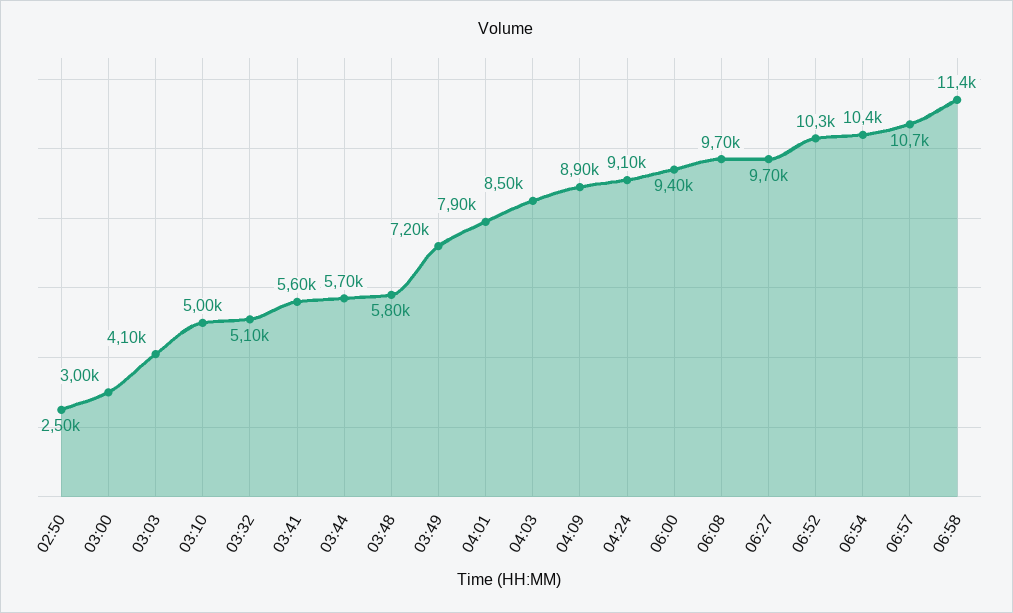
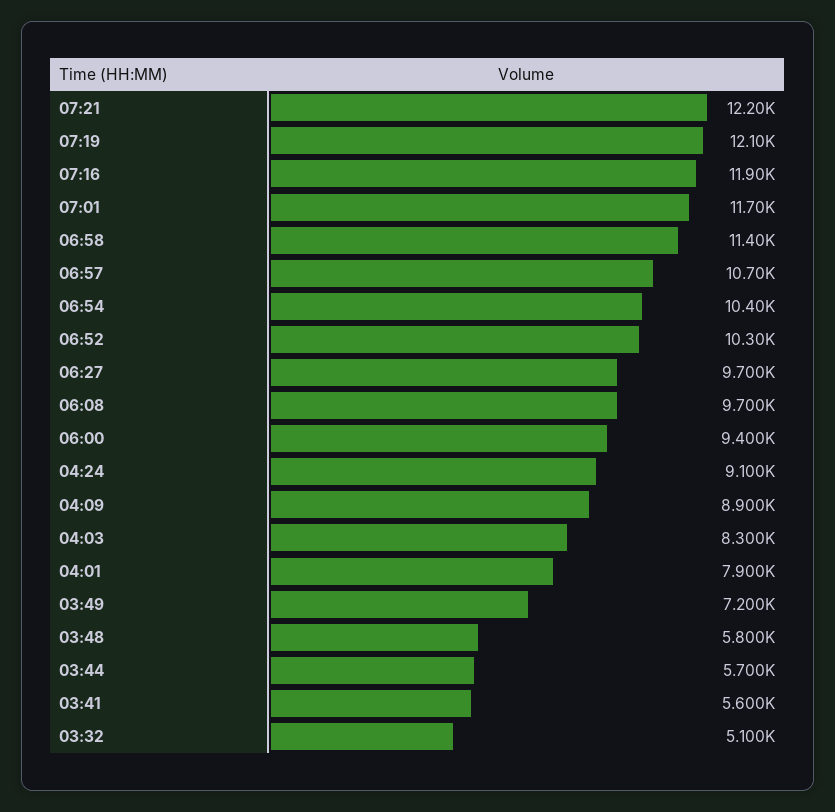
02:50: 2500 -> none
03:00: 3000 -> none
03:03: 4100 -> none
03:10: 5000 -> none
04:03: 8500 -> 8300
07:21: none -> 12200
07:19: none -> 12100
07:16: none -> 11900
07:01: none -> 11700

